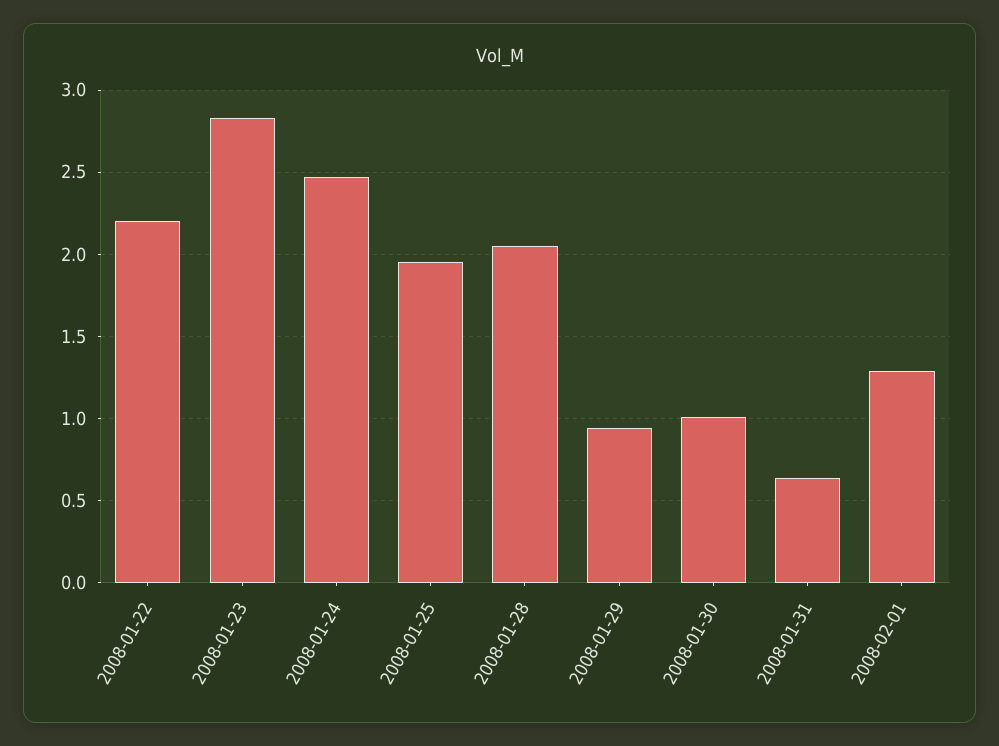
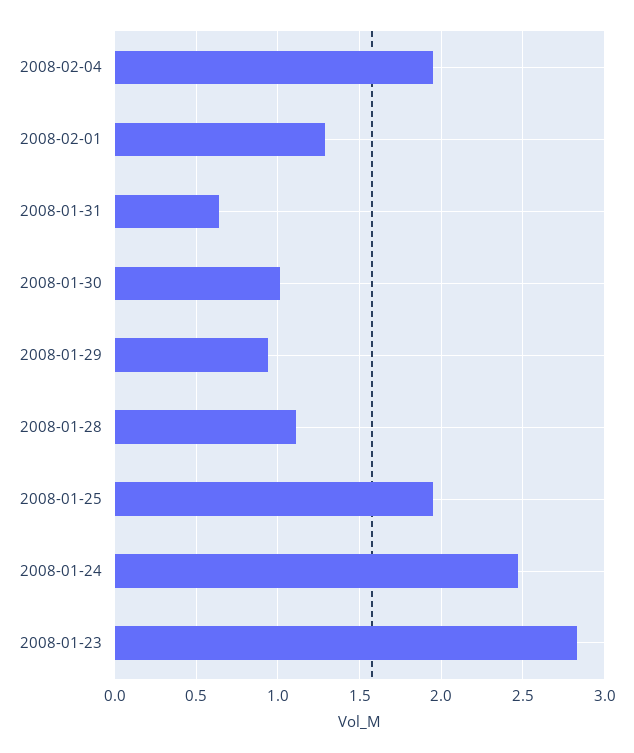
2008-01-22: 2.2 -> none
2008-01-28: 2.05 -> 1.1
2008-02-04: none -> 1.95

